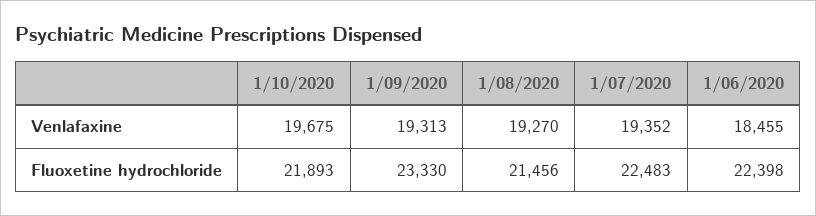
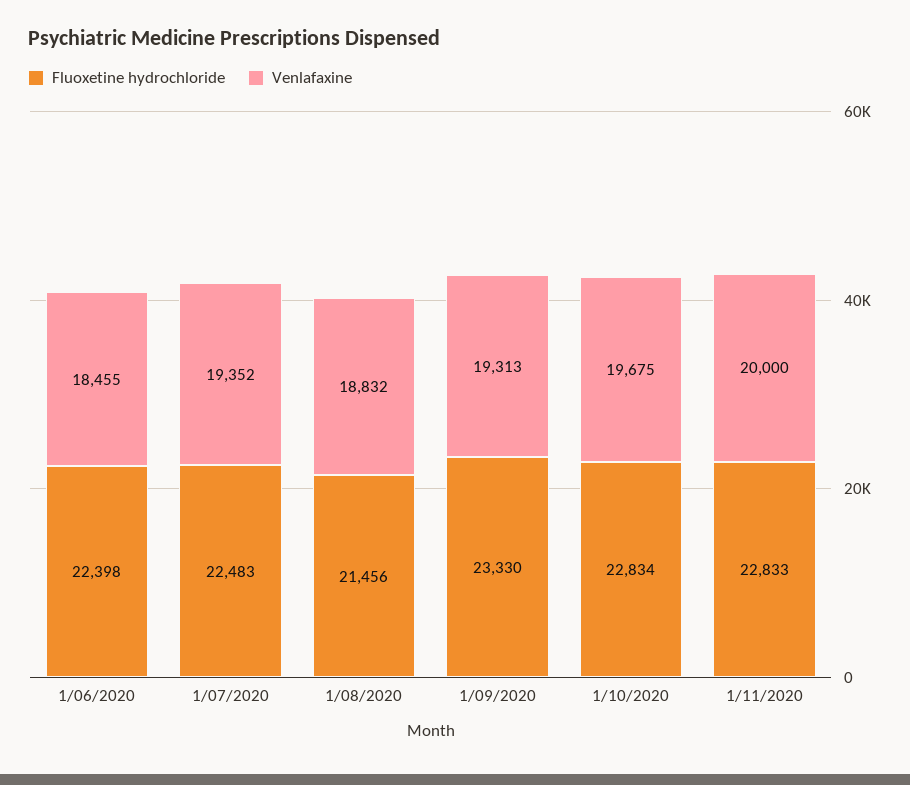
Venlafaxine, 1/08/2020: 19270 -> 18832
Fluoxetine hydrochloride, 1/10/2020: 21893 -> 22834
Fluoxetine hydrochloride, 1/11/2020: none -> 22833
Venlafaxine, 1/11/2020: none -> 20000

